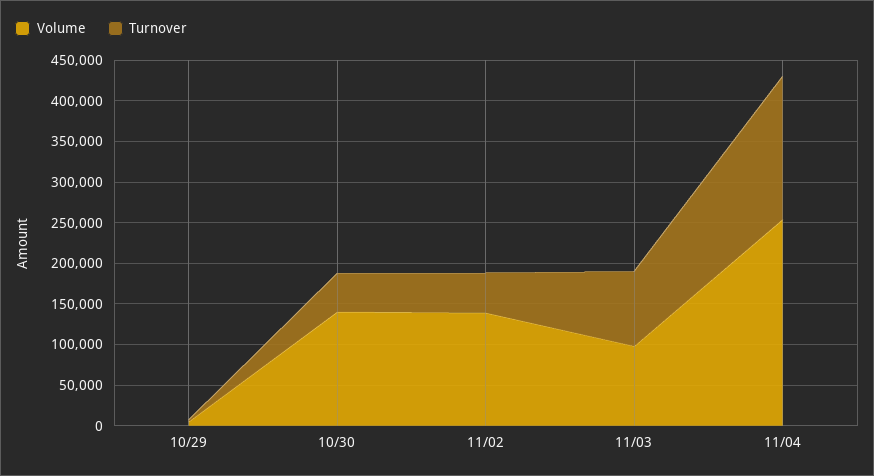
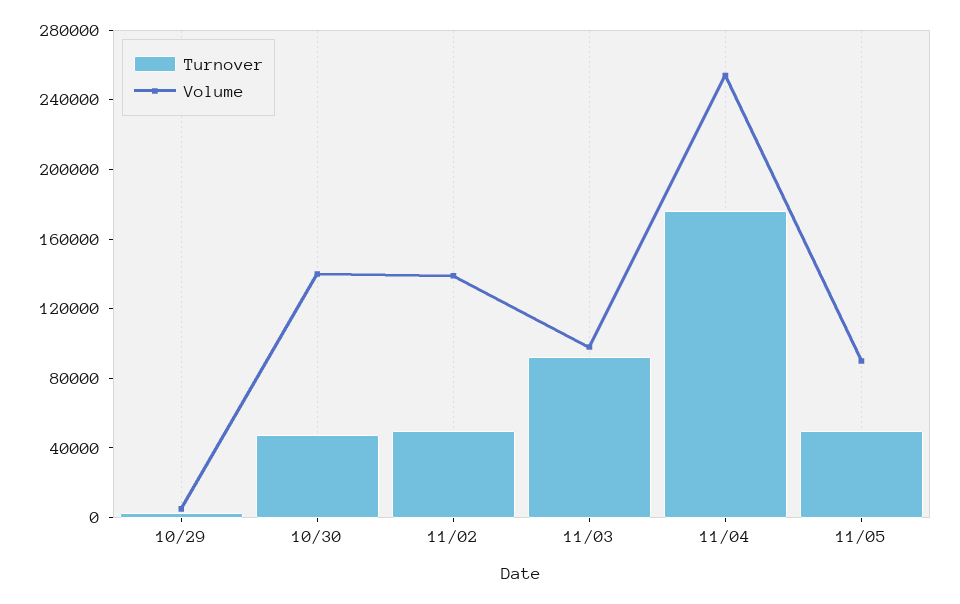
Turnover, 11/05: none -> 50000
Volume, 11/05: none -> 90000

